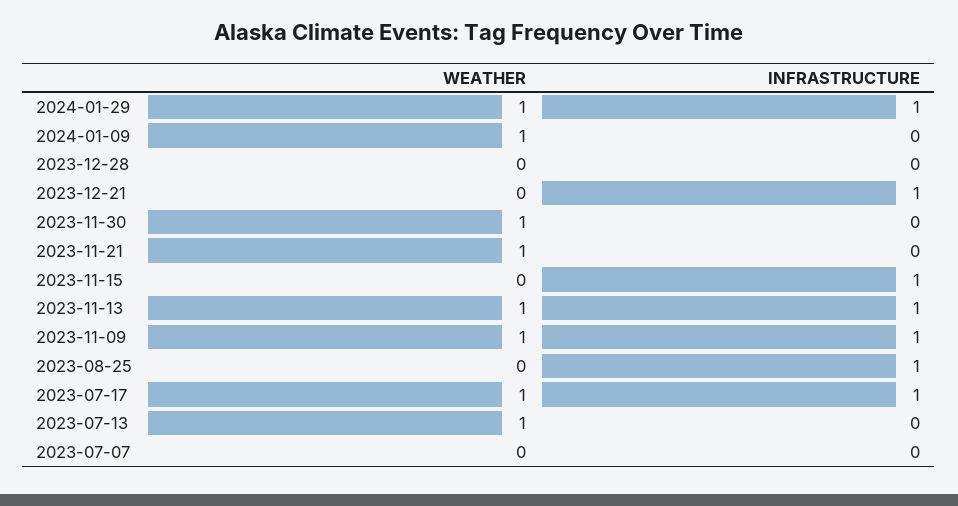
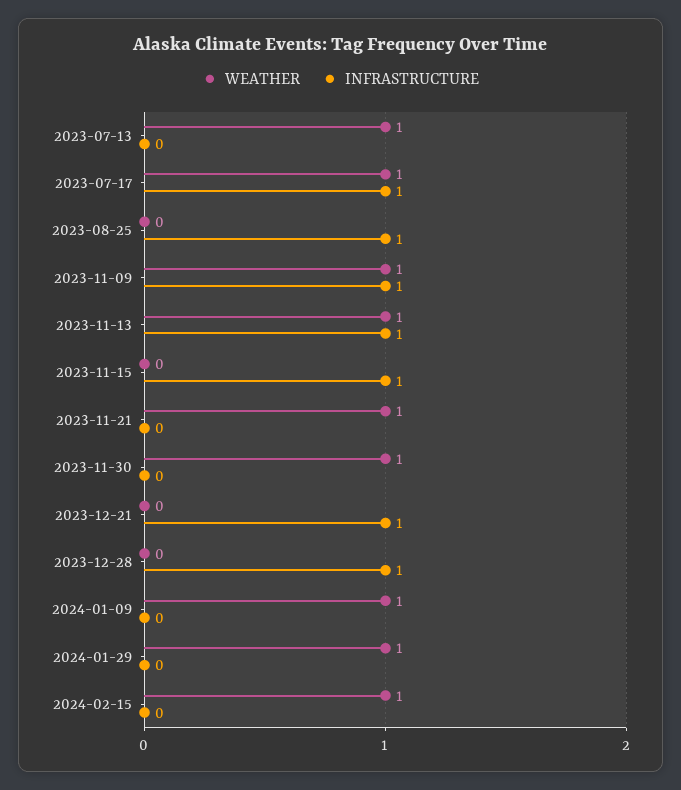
INFRASTRUCTURE, 2024-01-29: 1 -> 0
INFRASTRUCTURE, 2023-12-28: 0 -> 1
WEATHER, 2023-07-07: 0 -> none
INFRASTRUCTURE, 2023-07-07: 0 -> none
WEATHER, 2024-02-15: none -> 1
INFRASTRUCTURE, 2024-02-15: none -> 0

